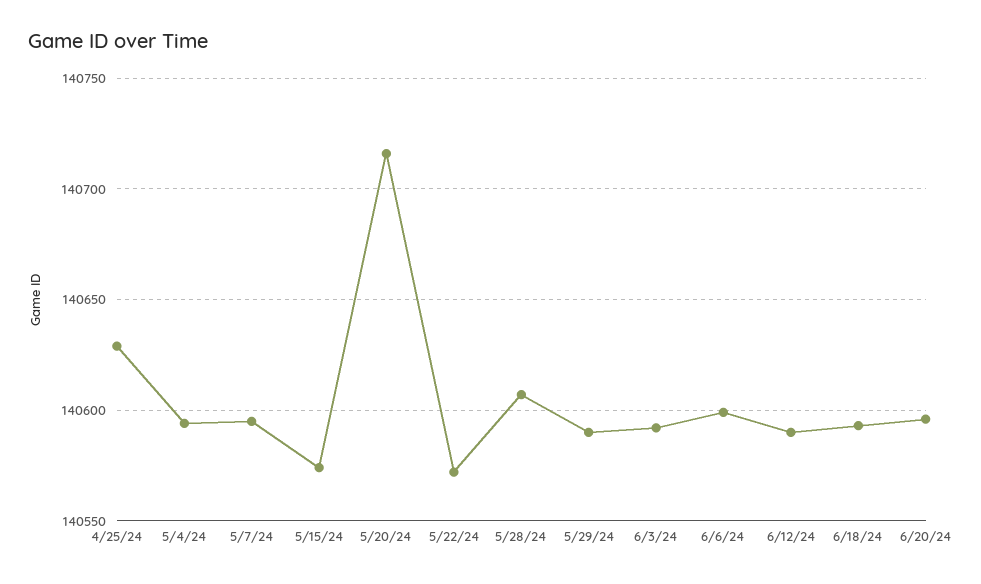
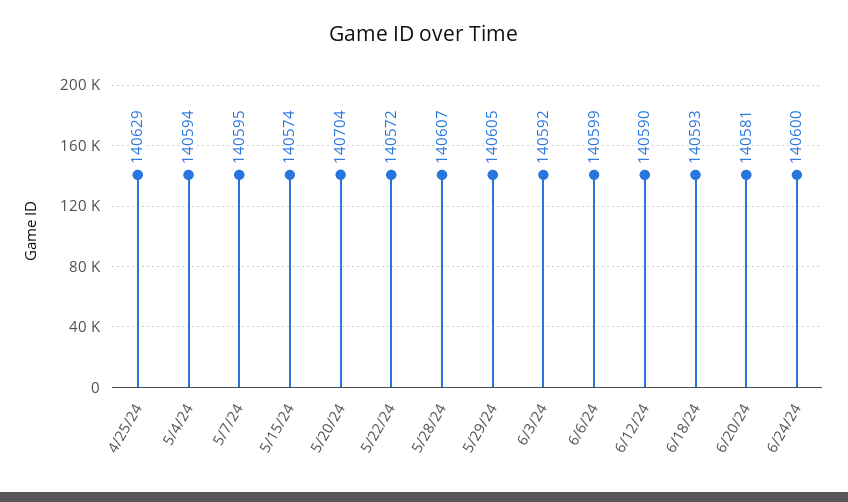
5/20/24: 140715 -> 140704
5/29/24: 140590 -> 140605
6/20/24: 140595 -> 140581
6/24/24: none -> 140600

